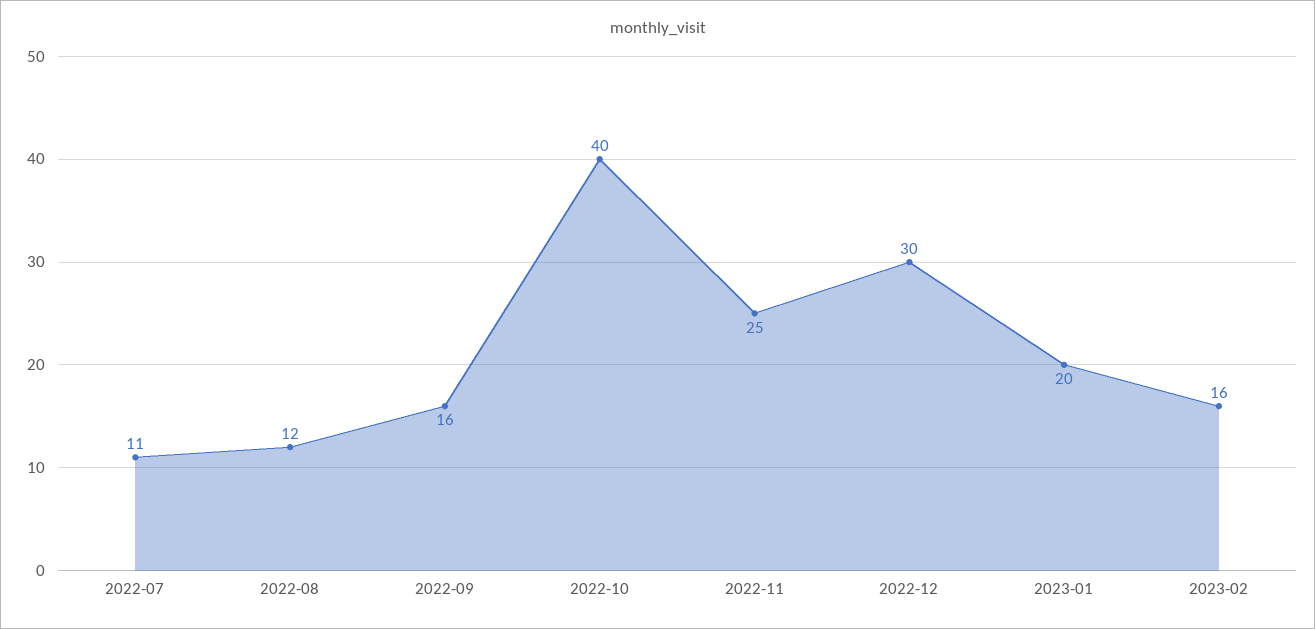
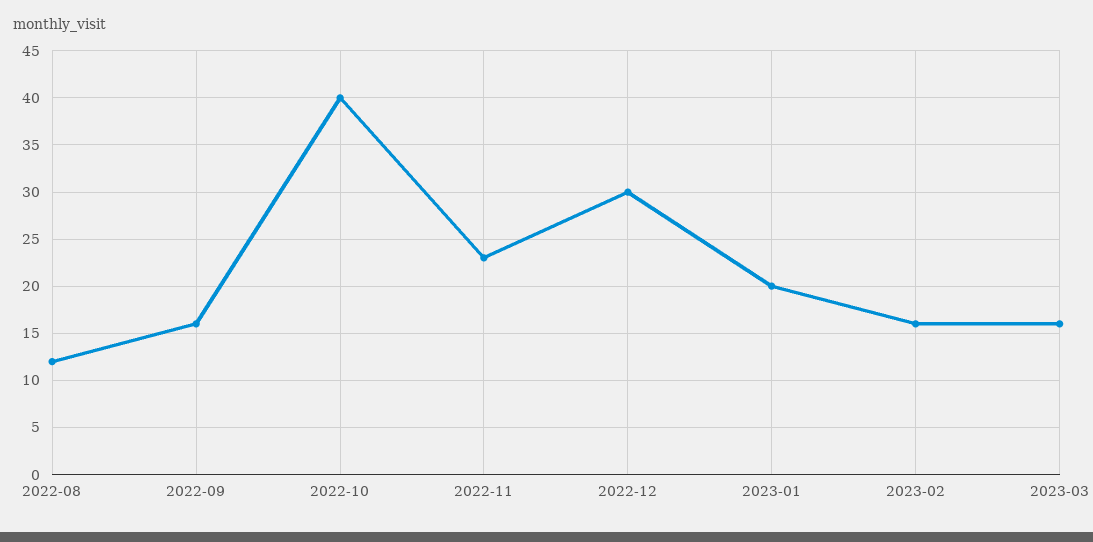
2022-07: 11 -> none
2022-11: 25 -> 23
2023-03: none -> 16

